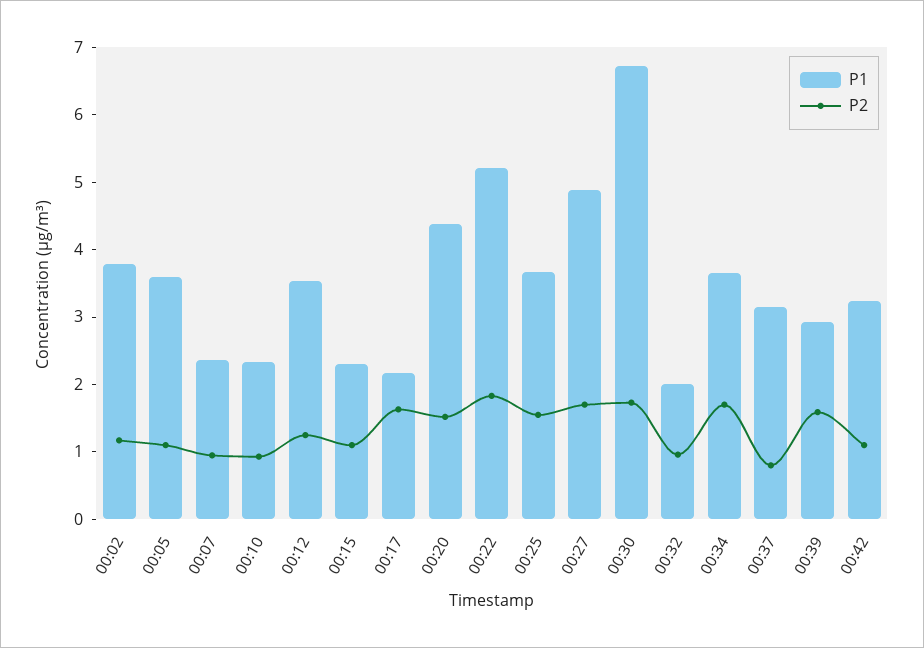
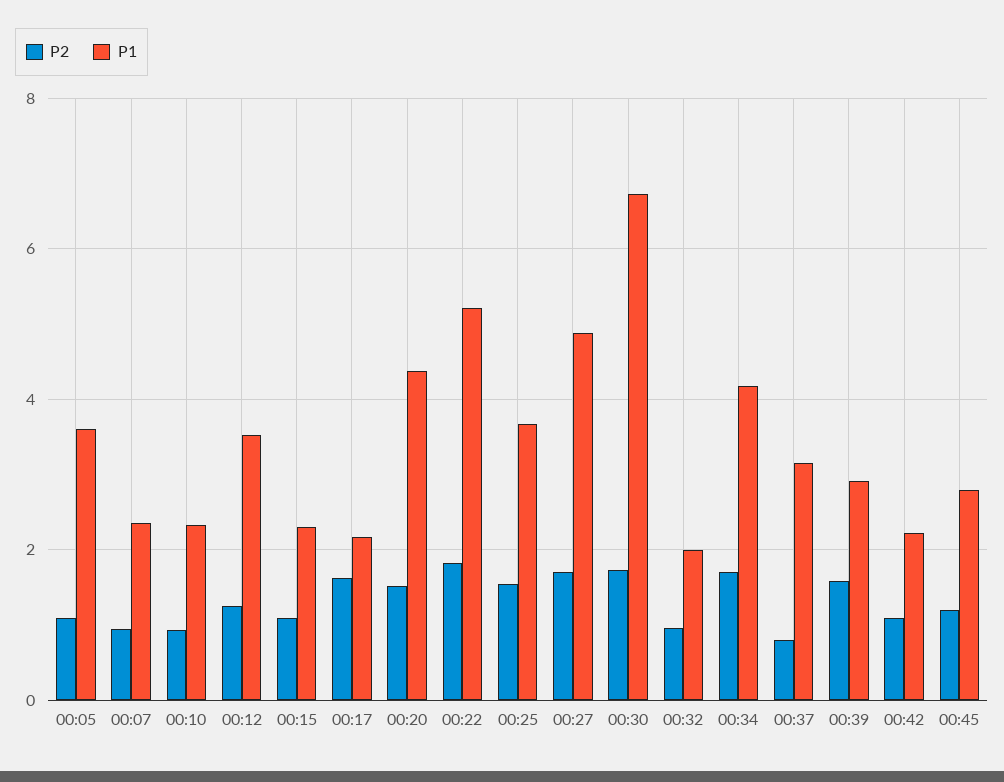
P1, 00:02: 3.8 -> none
P2, 00:02: 1.2 -> none
P1, 00:34: 3.6 -> 4.2
P1, 00:42: 3.2 -> 2.2
P2, 00:45: none -> 1.2
P1, 00:45: none -> 2.8

